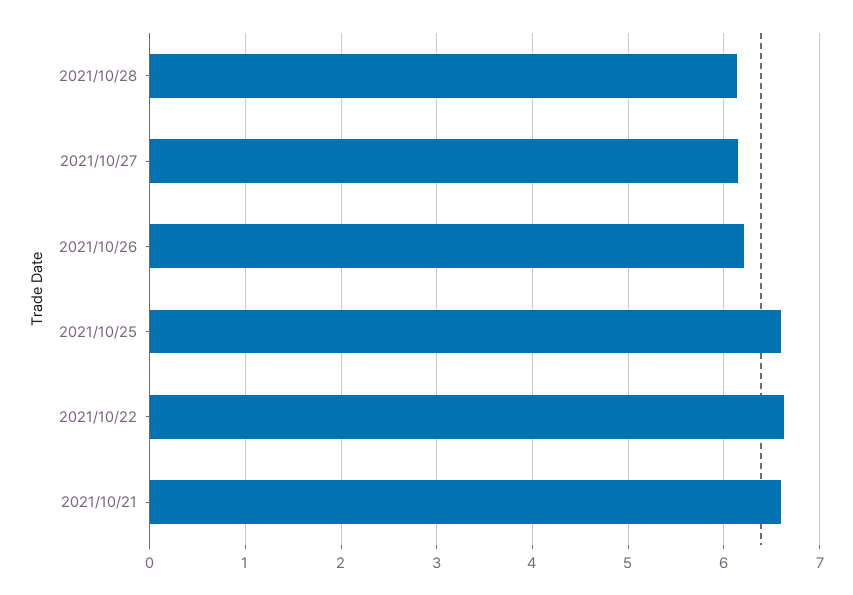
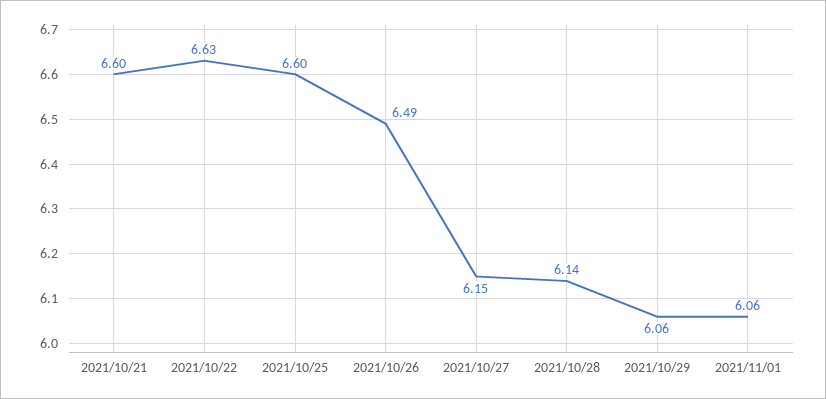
2021/10/26: 6.2 -> 6.49
2021/10/29: none -> 6.06
2021/11/01: none -> 6.06

